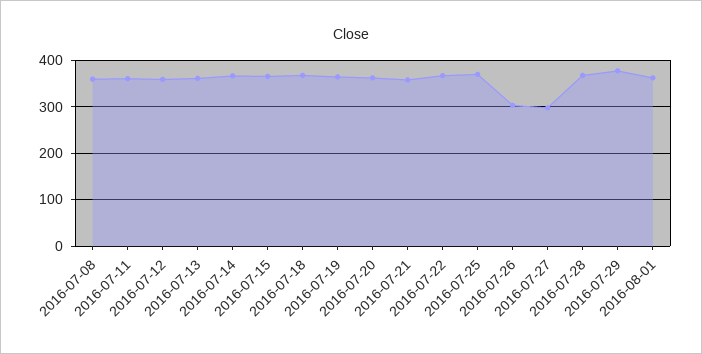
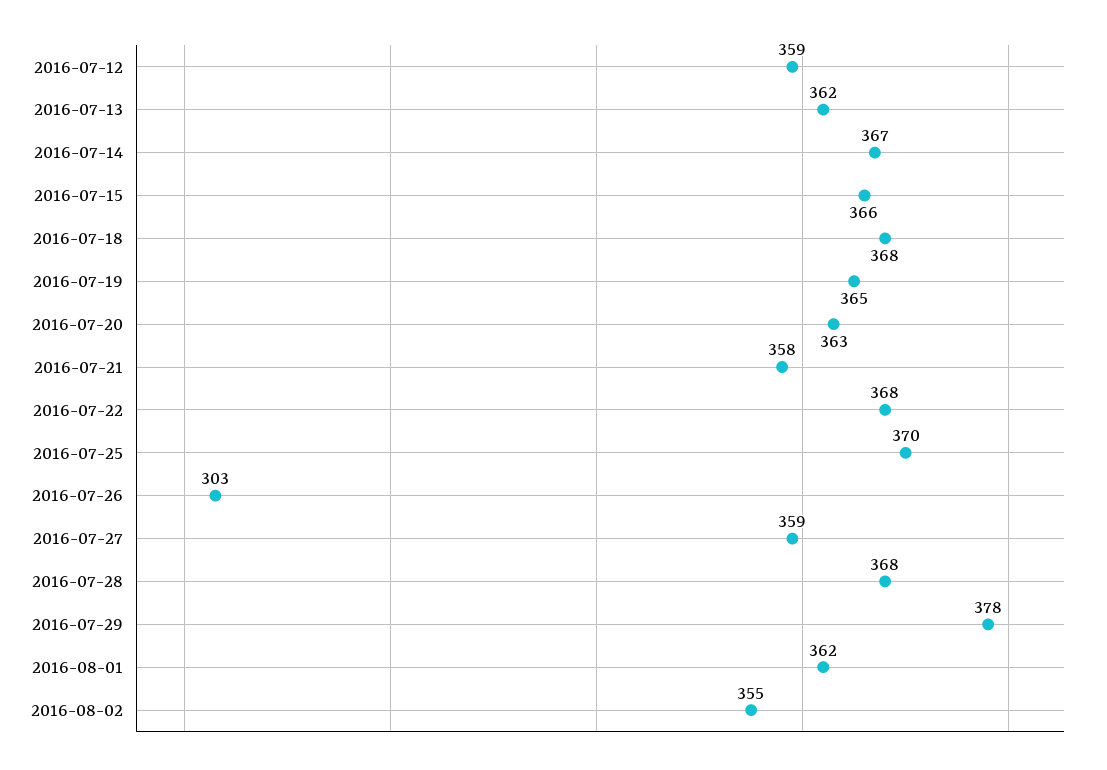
2016-07-08: 360 -> none
2016-07-11: 360 -> none
2016-07-27: 300 -> 359
2016-08-02: none -> 355

